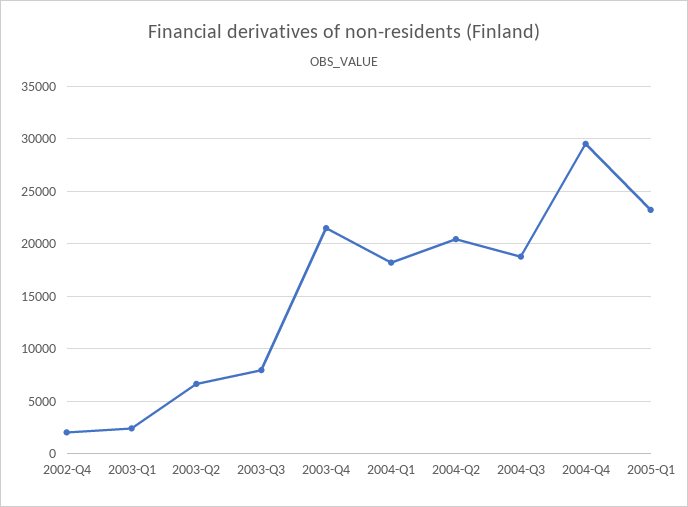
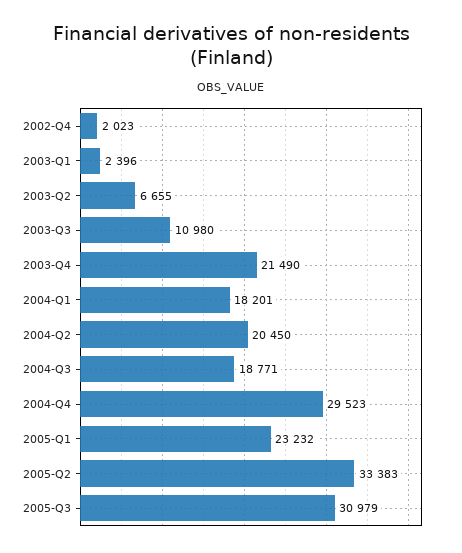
2003-Q3: 8000 -> 10980
2005-Q2: none -> 33383
2005-Q3: none -> 30979

